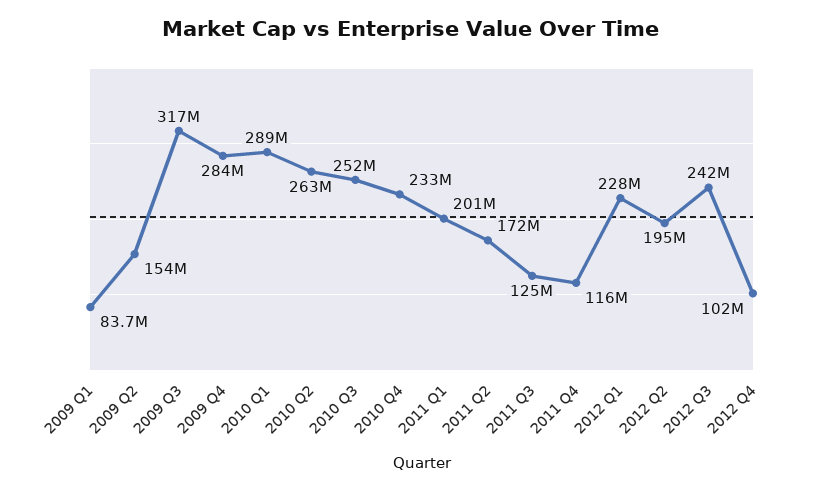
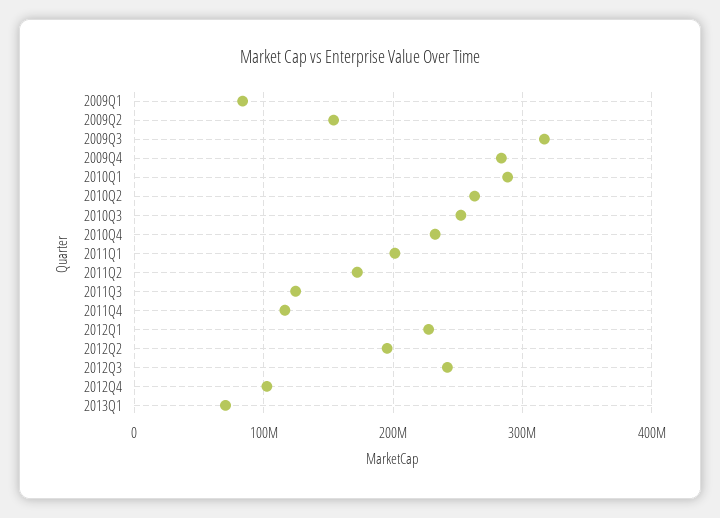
2013Q1: none -> 70000000

